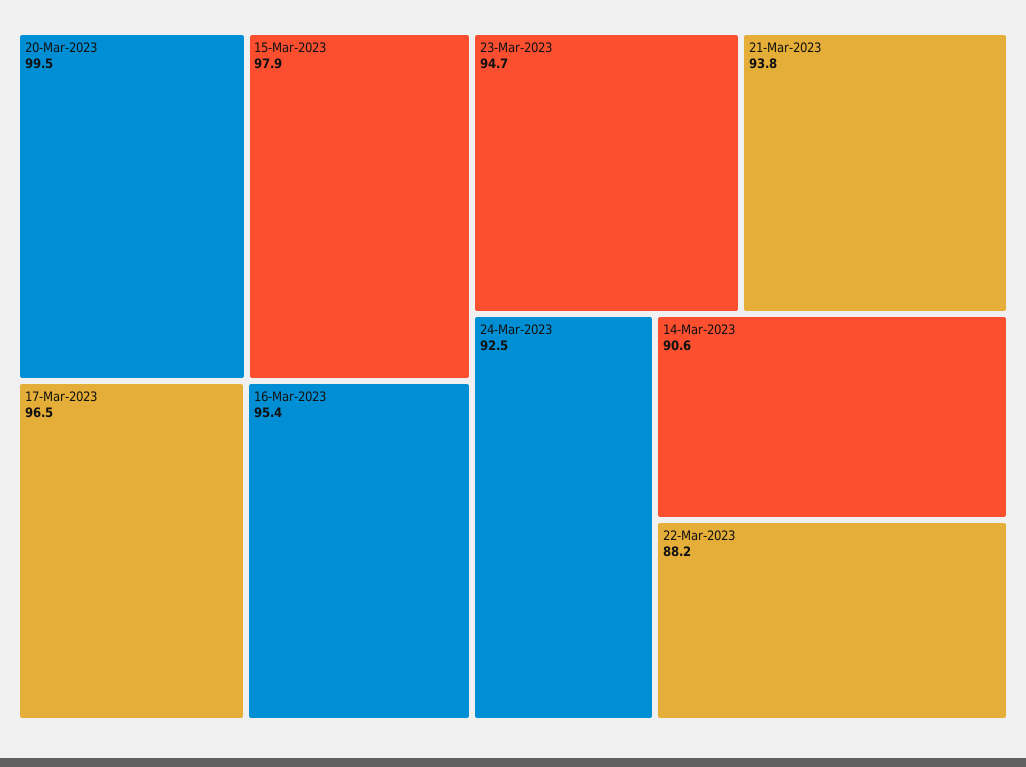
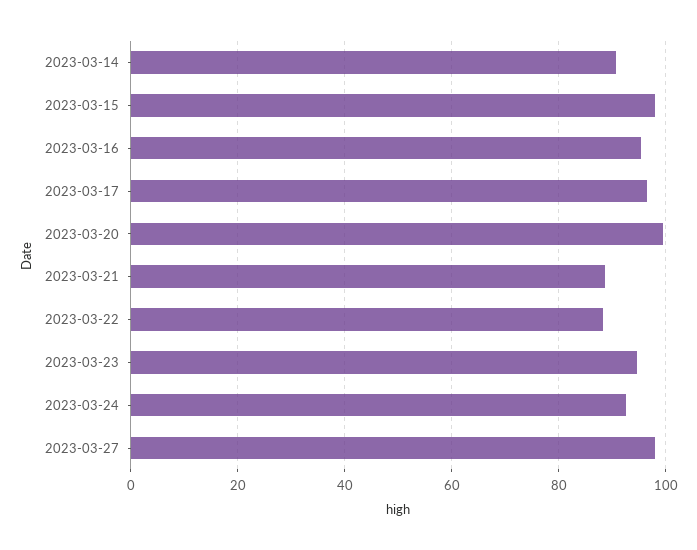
21-Mar-2023: 93.8 -> 88
2023-03-27: none -> 98

